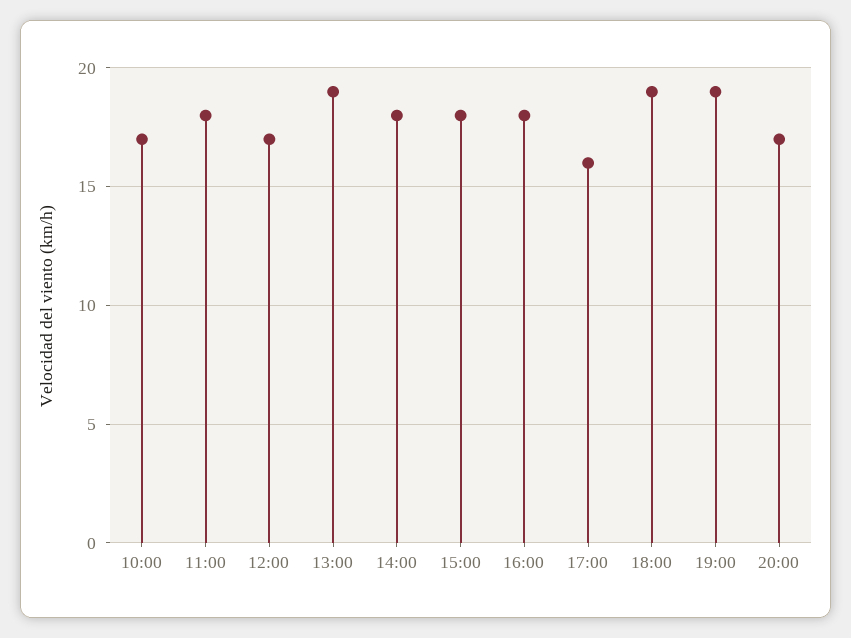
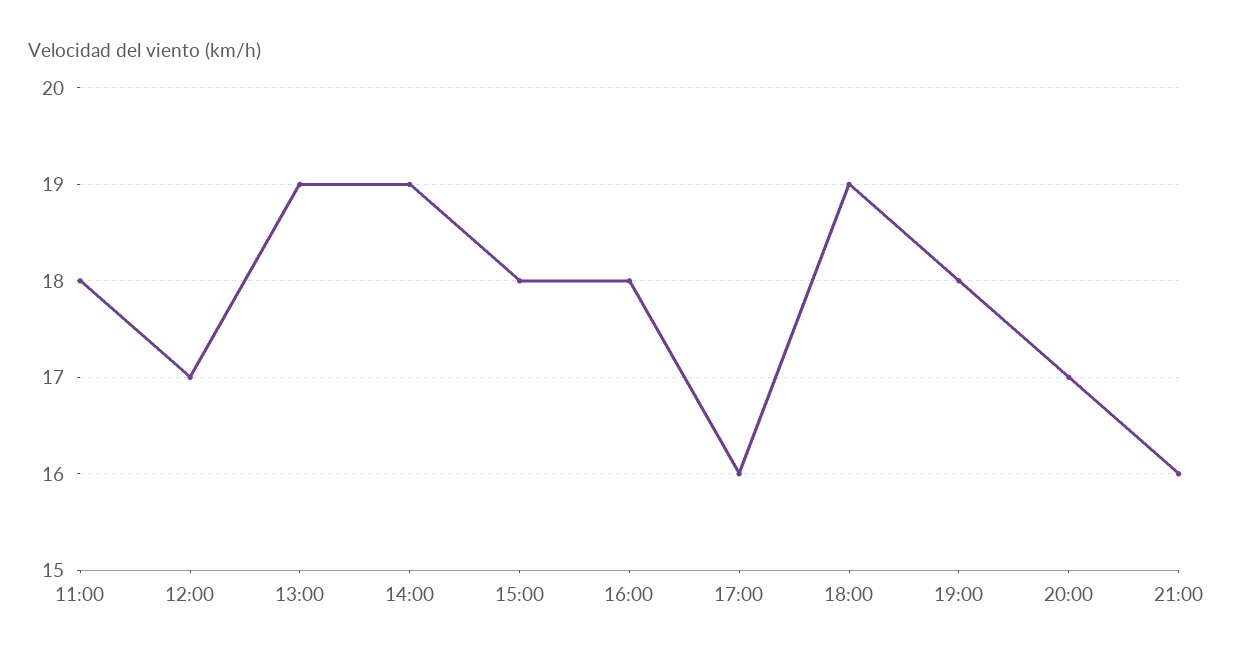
10:00: 17 -> none
14:00: 18 -> 19
19:00: 19 -> 18
21:00: none -> 16

